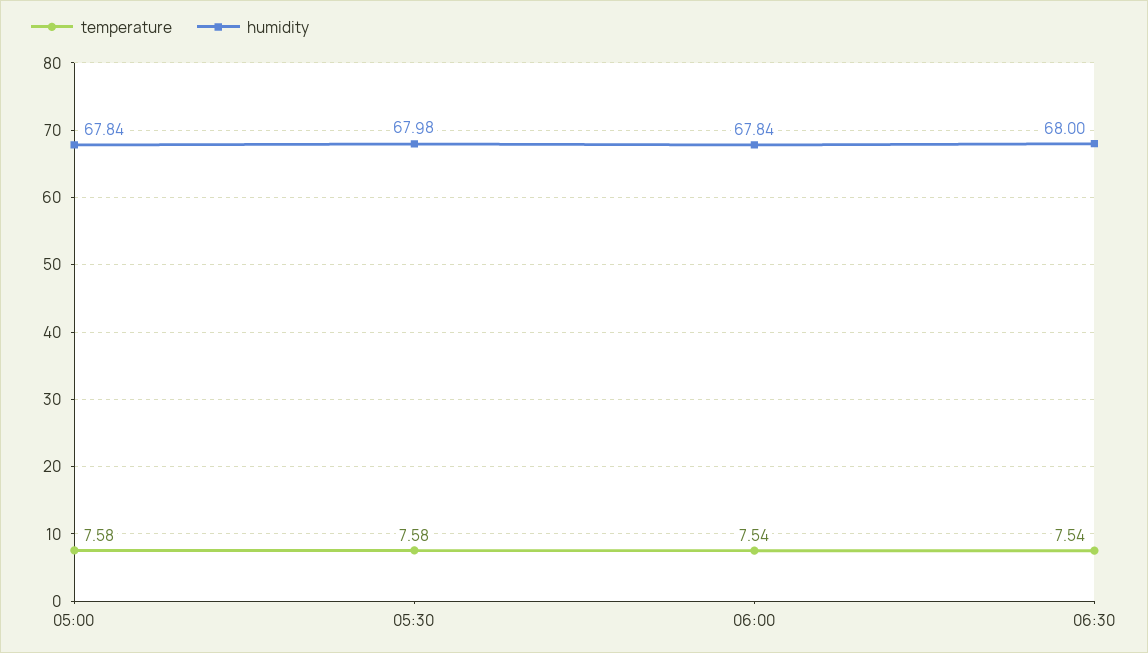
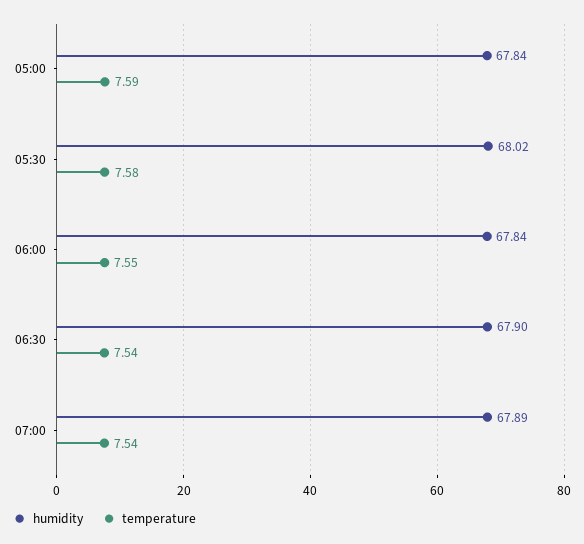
temperature, 05:00: 7.58 -> 7.59
humidity, 05:30: 67.98 -> 68.02
temperature, 06:00: 7.54 -> 7.55
humidity, 06:30: 68 -> 67.9
humidity, 07:00: none -> 67.89
temperature, 07:00: none -> 7.54

